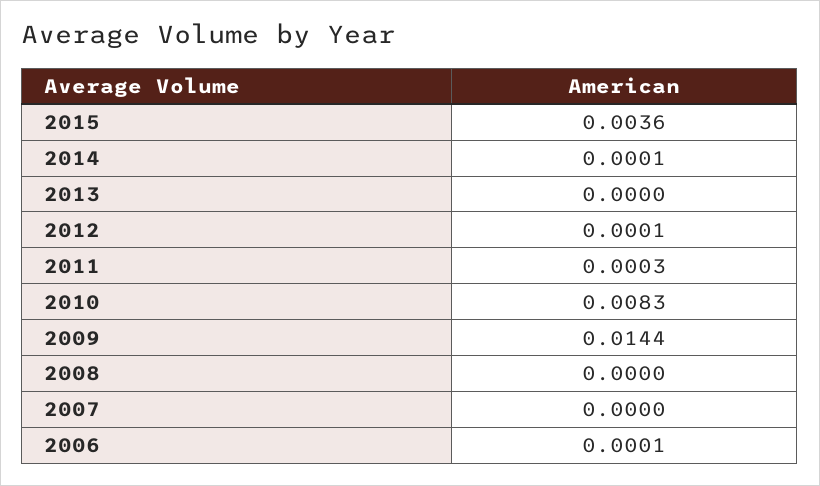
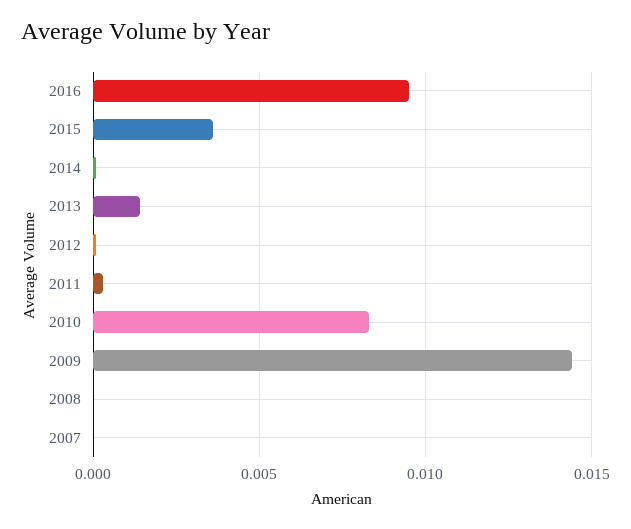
2013: 0 -> 0.0015
2006: 0.0001 -> none
2016: none -> 0.0095

